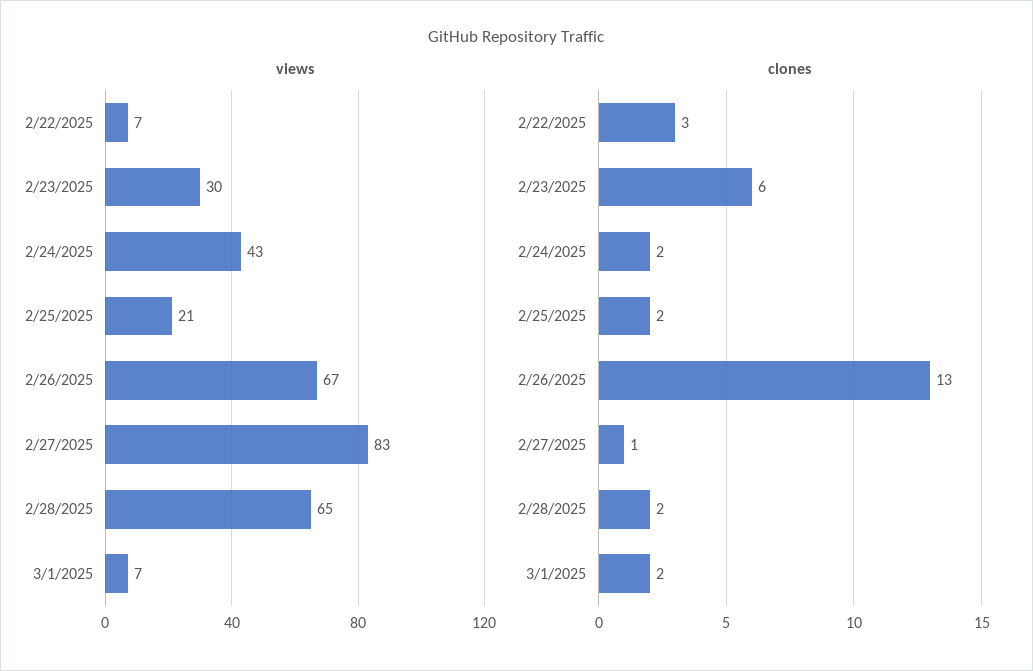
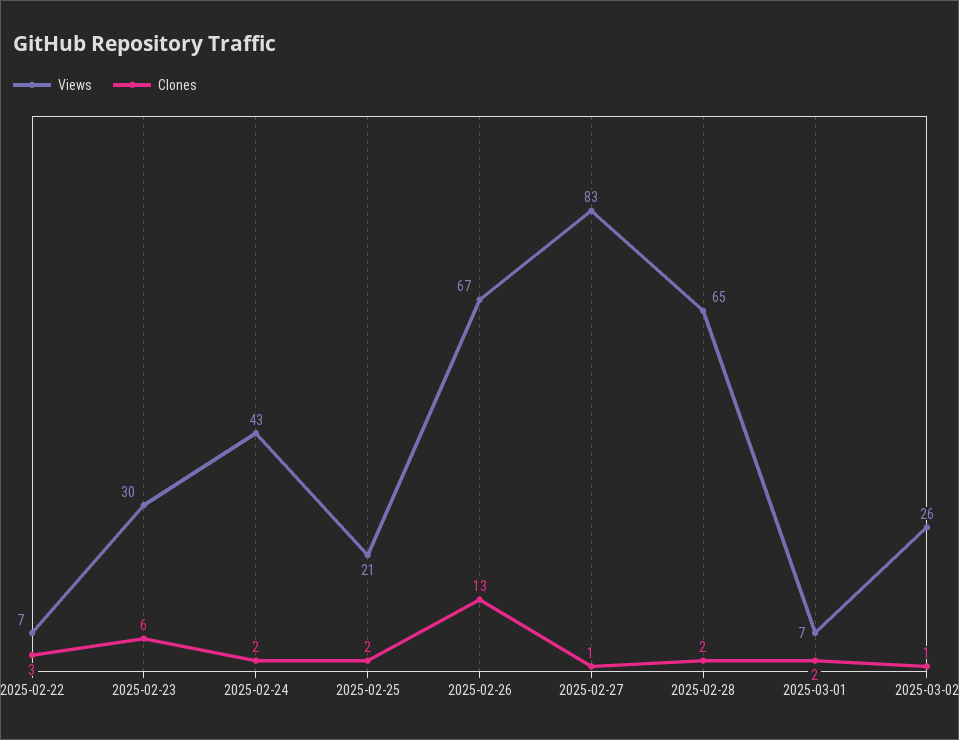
views, 2025-03-02: none -> 26
clones, 2025-03-02: none -> 1

